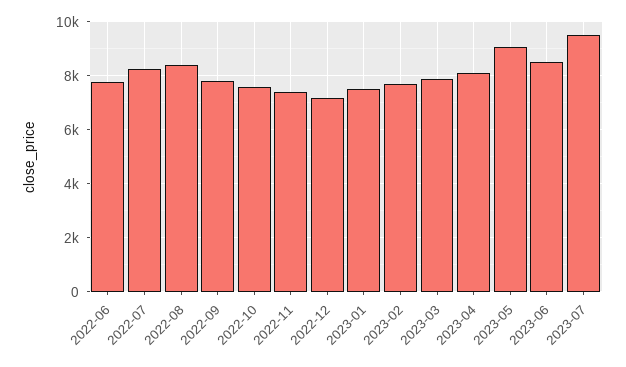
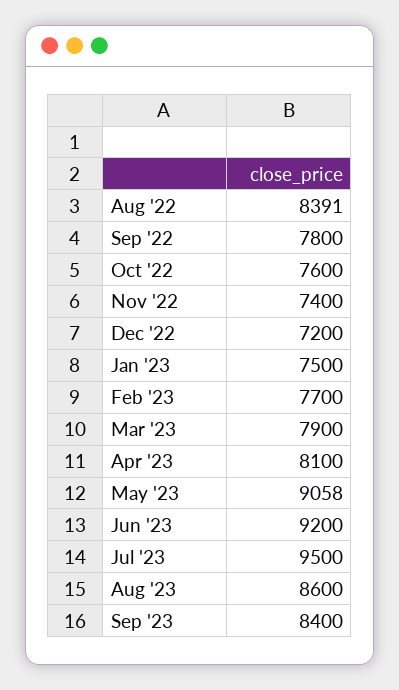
2022-06: 7750 -> none
2022-07: 8250 -> none
2023-06: 8500 -> 9200
Aug '23: none -> 8600
Sep '23: none -> 8400

